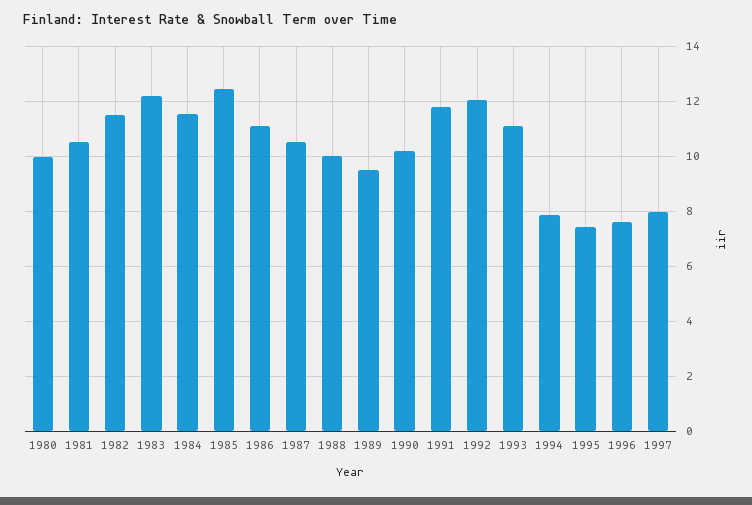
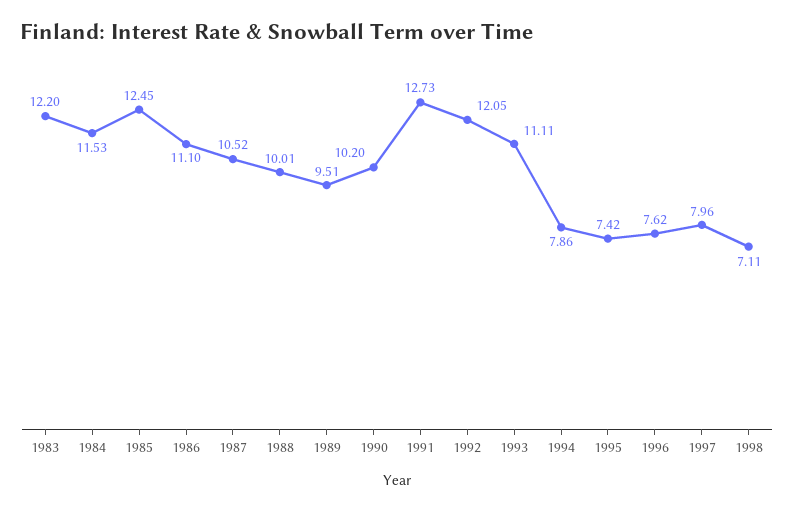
1980: 10 -> none
1981: 10.5 -> none
1982: 11.5 -> none
1991: 11.75 -> 12.73
1998: none -> 7.11

